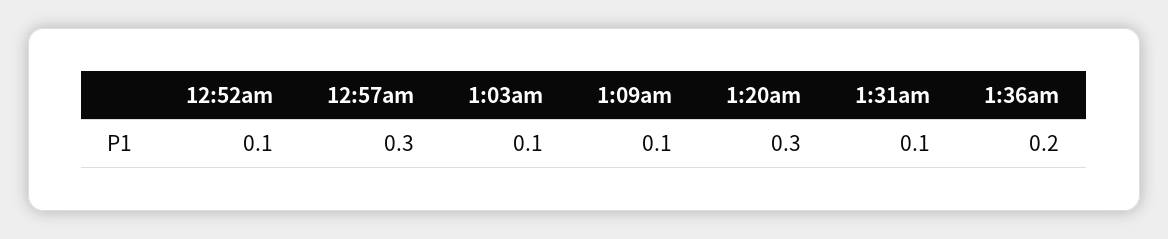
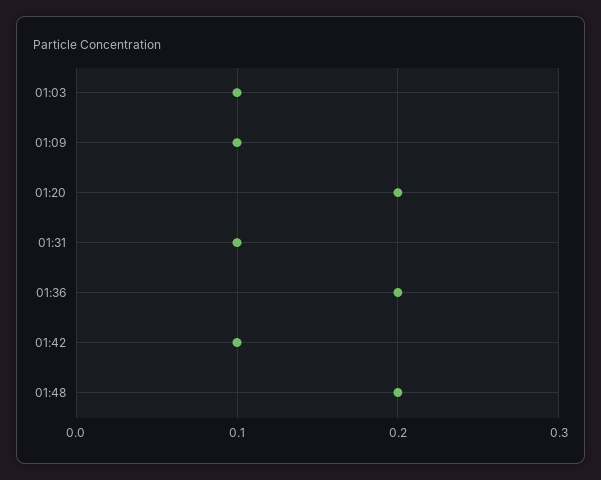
12:52am: 0.1 -> none
12:57am: 0.3 -> none
1:20am: 0.3 -> 0.2
01:42: none -> 0.1
01:48: none -> 0.2

